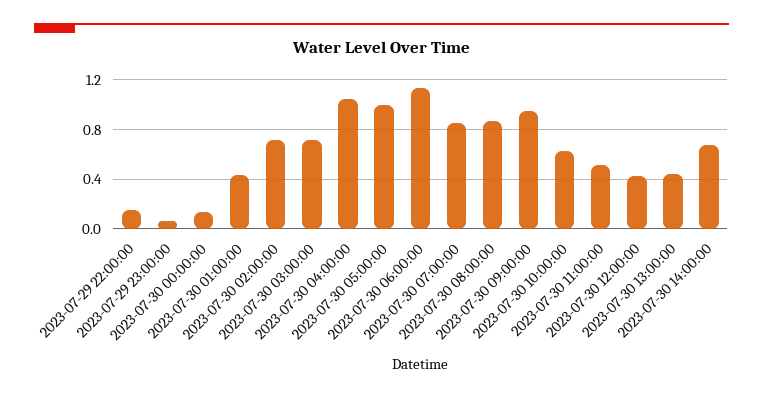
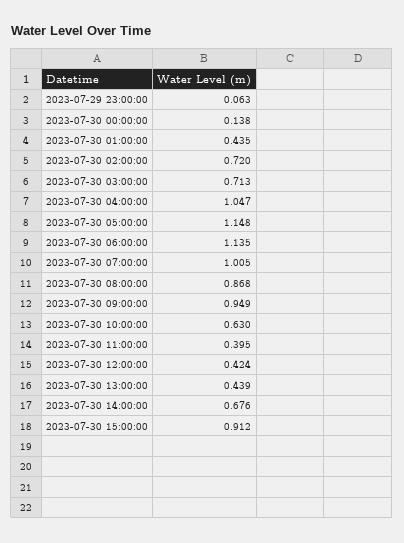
2023-07-29 22:00:00: 0.15 -> none
2023-07-30 05:00:00: 1 -> 1.148
2023-07-30 07:00:00: 0.85 -> 1.005
2023-07-30 11:00:00: 0.5 -> 0.395
2023-07-30 15:00:00: none -> 0.912

